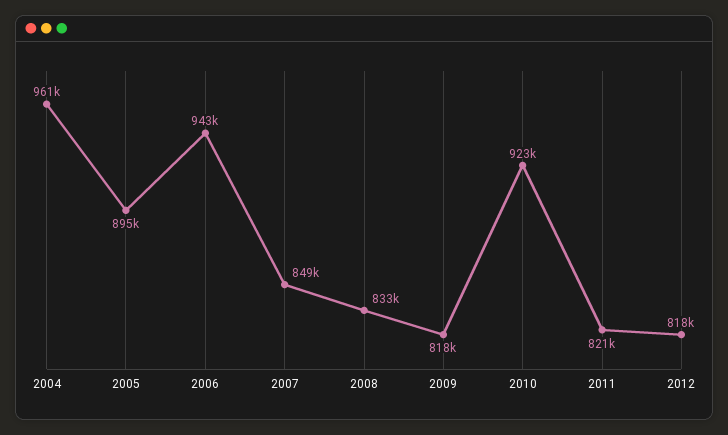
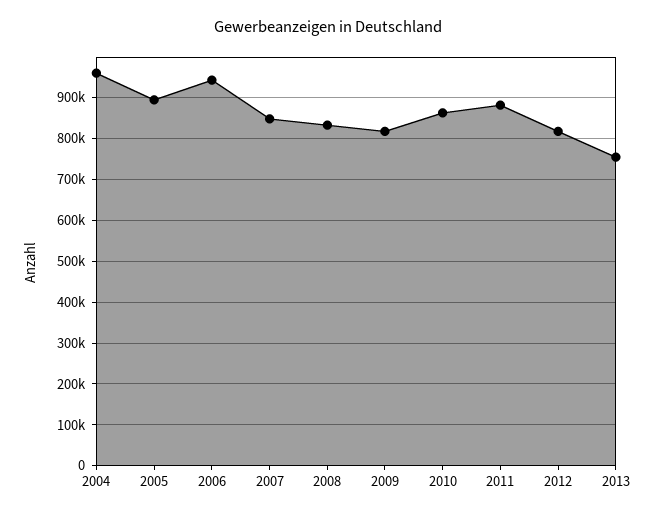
2010: 923000 -> 860000
2011: 821000 -> 880000
2013: none -> 760000

